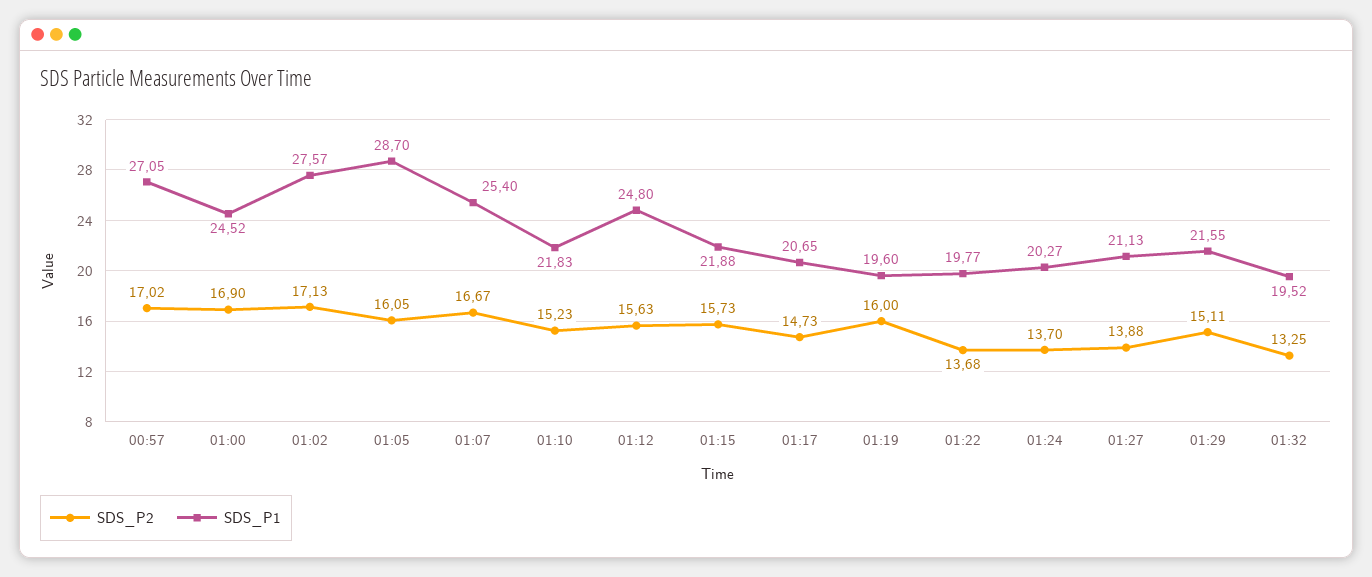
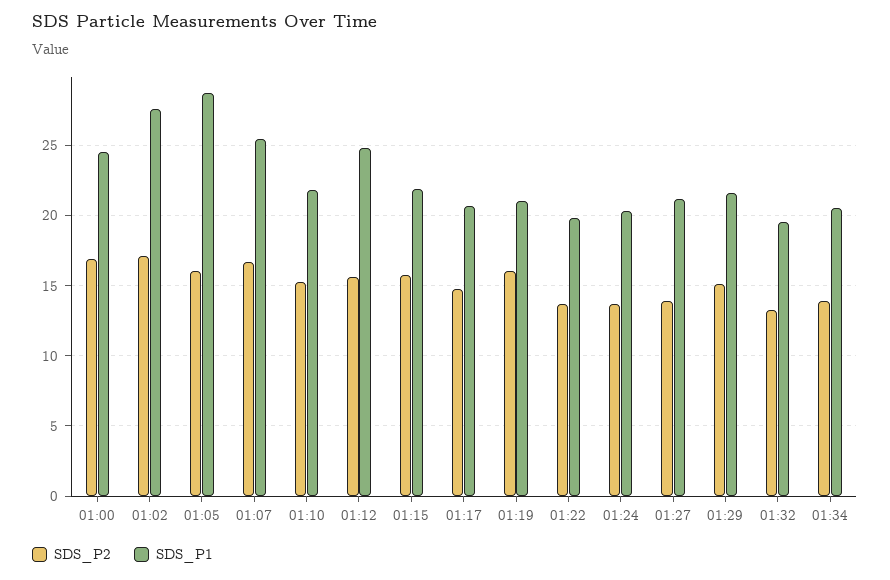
SDS_P2, 00:57: 17.02 -> none
SDS_P1, 00:57: 27.05 -> none
SDS_P1, 01:19: 19.6 -> 21
SDS_P2, 01:34: none -> 14
SDS_P1, 01:34: none -> 20.5

